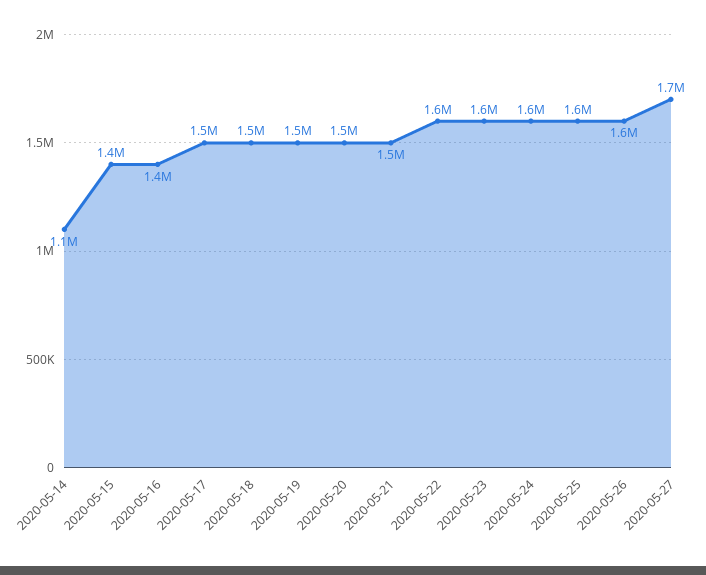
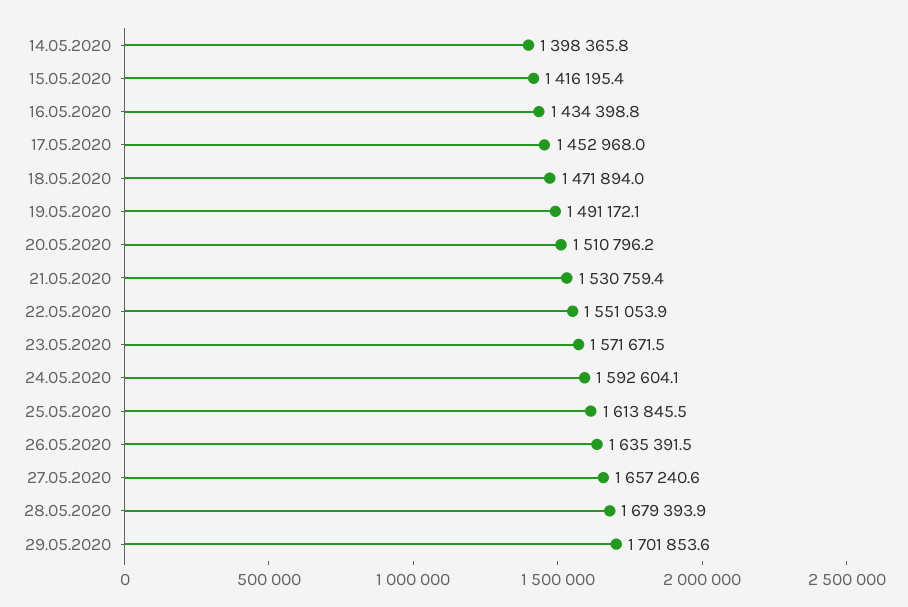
2020-05-14: 1100000 -> 1398365.8
28.05.2020: none -> 1679393.9
29.05.2020: none -> 1701853.6

